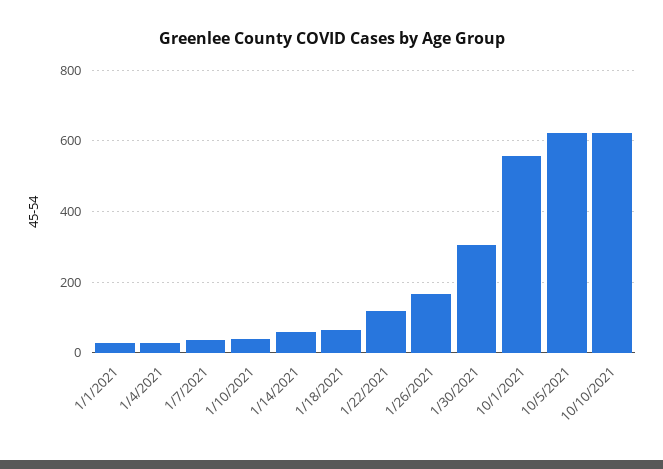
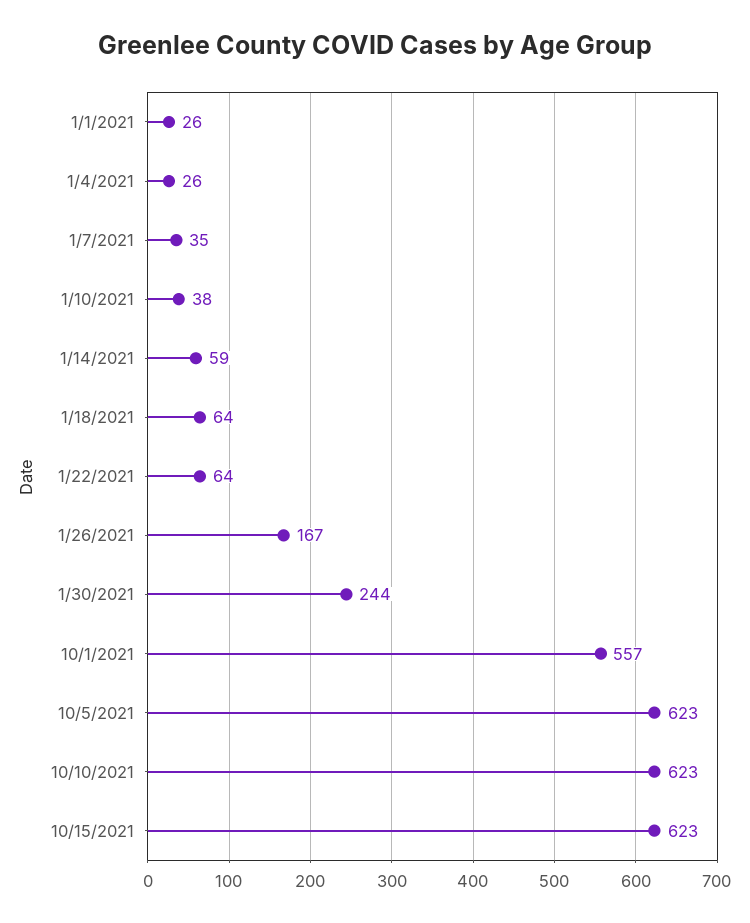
1/22/2021: 120 -> 64
1/30/2021: 300 -> 244
10/15/2021: none -> 623

